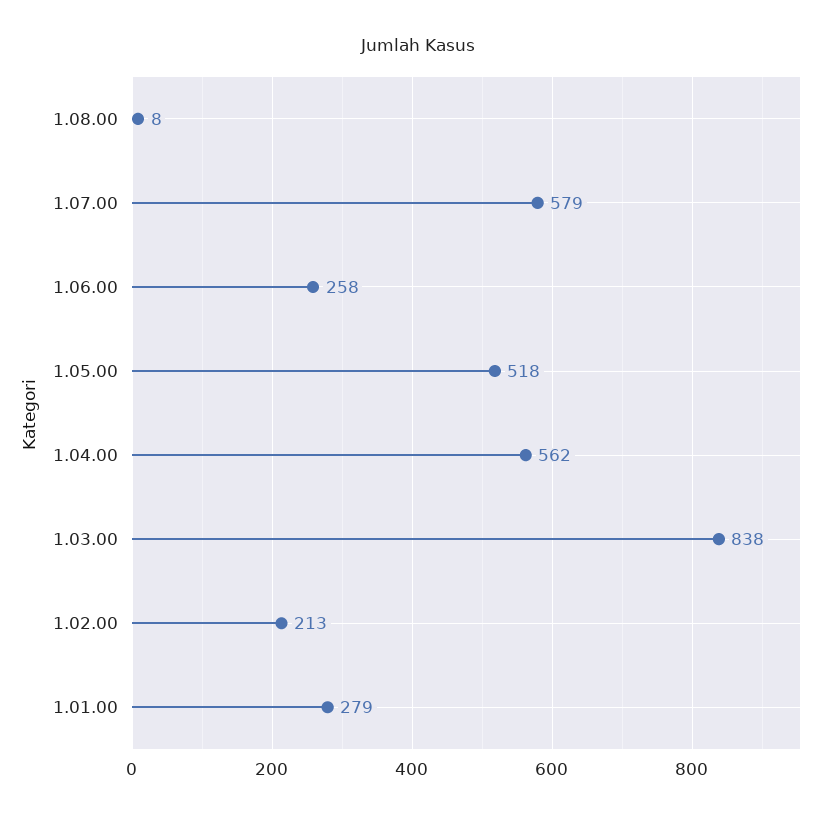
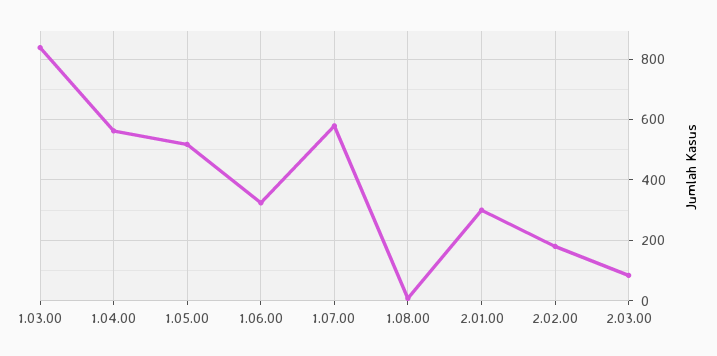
1.06.00: 258 -> 320
1.02.00: 213 -> none
1.01.00: 279 -> none
2.01.00: none -> 300
2.02.00: none -> 180
2.03.00: none -> 80

